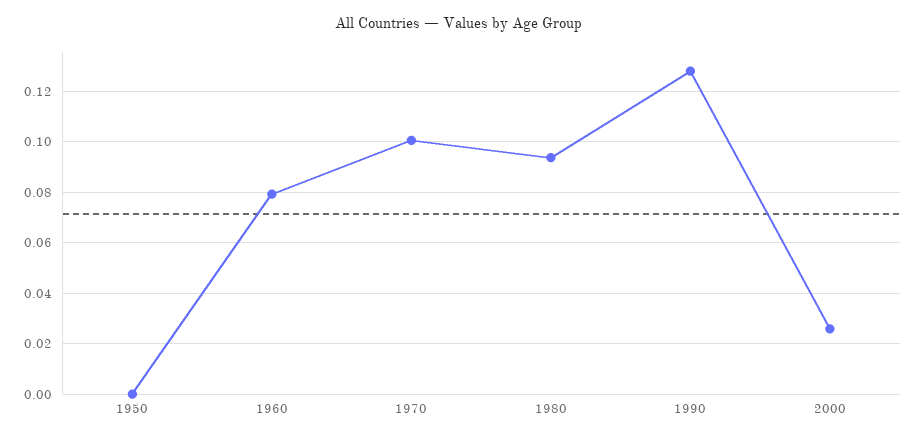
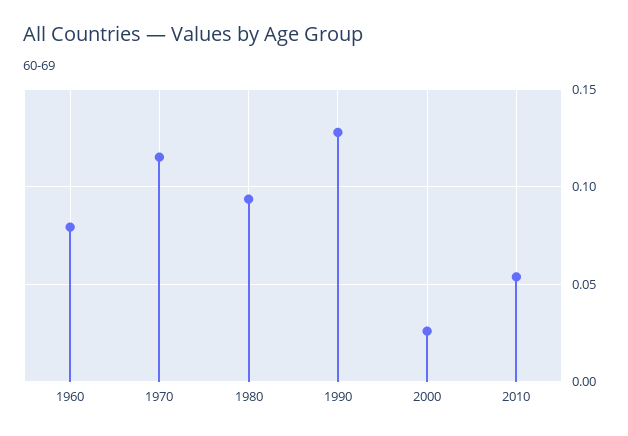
1950: 0 -> none
1970: 0.1 -> 0.115
2010: none -> 0.055

